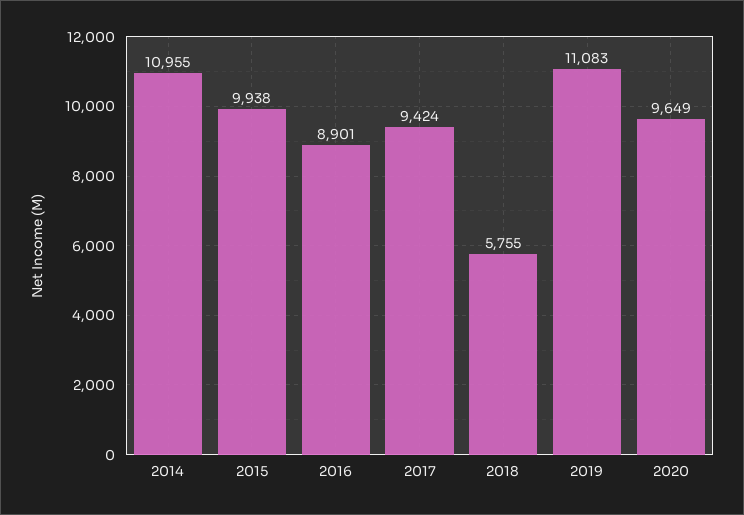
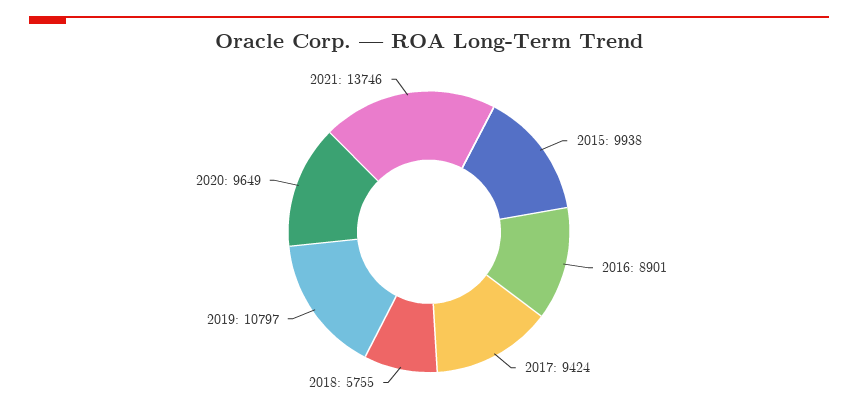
2014: 10955 -> none
2019: 11083 -> 10797
2021: none -> 13746

